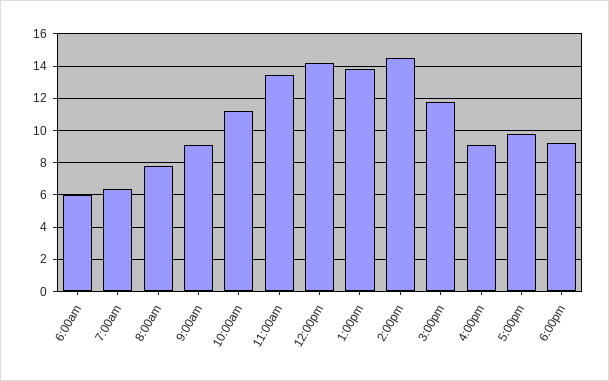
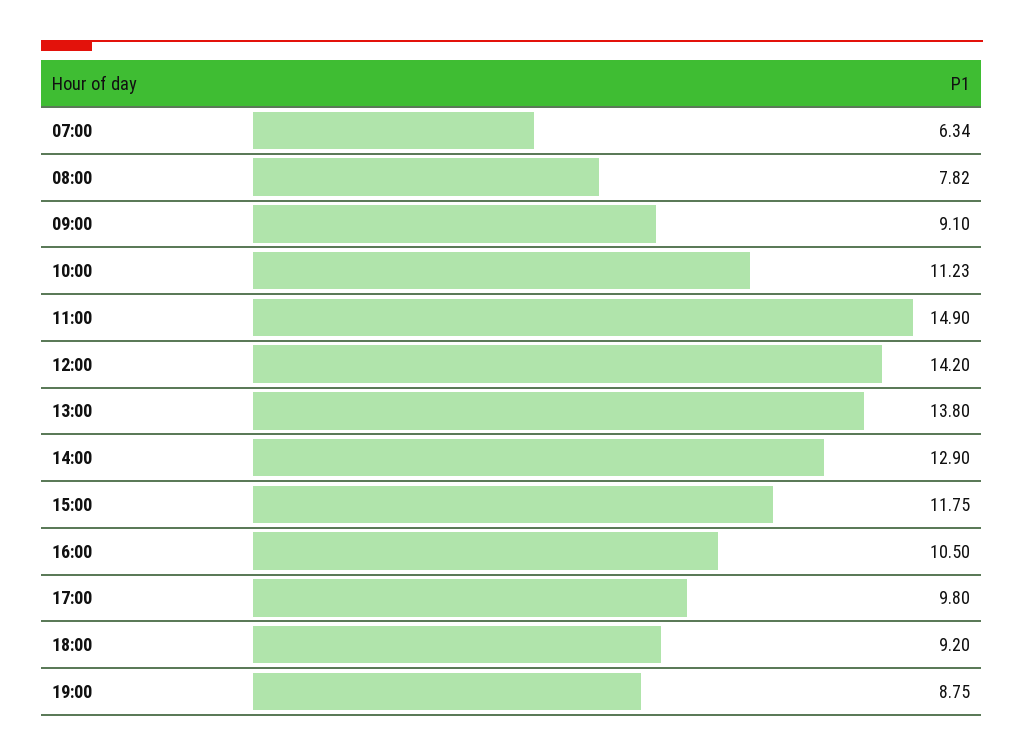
6:00am: 6 -> none
11:00am: 13.5 -> 14.9
2:00pm: 14.5 -> 12.9
4:00pm: 9 -> 10.5
19:00: none -> 8.75

